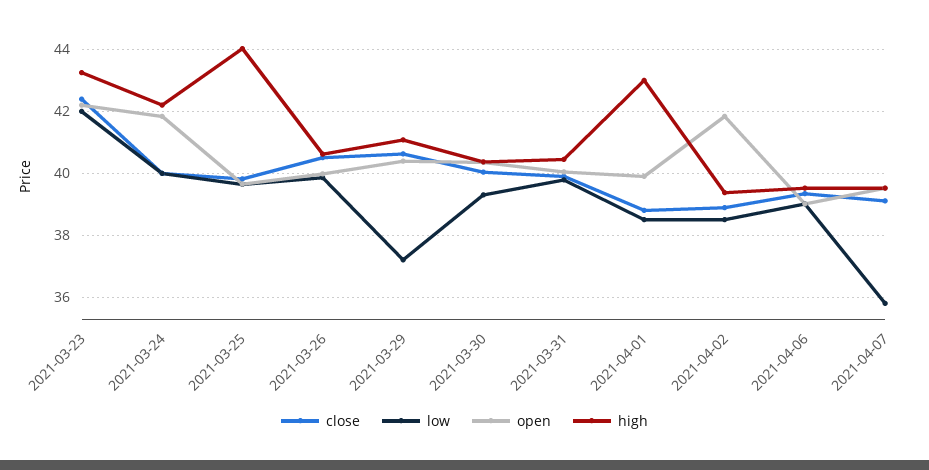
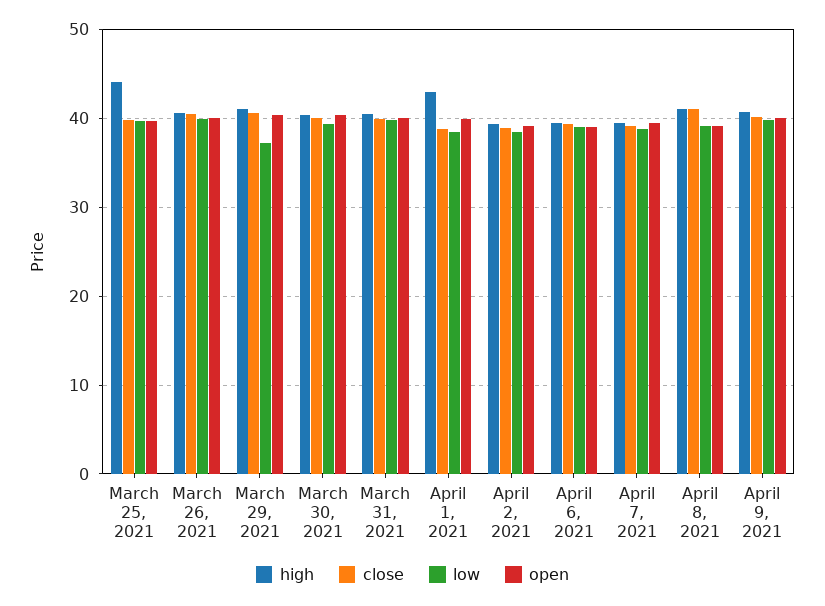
close, 2021-03-23: 42.4 -> none
low, 2021-03-23: 42 -> none
open, 2021-03-23: 42.2 -> none
high, 2021-03-23: 43.2 -> none
close, 2021-03-24: 40 -> none
low, 2021-03-24: 40 -> none
open, 2021-03-24: 41.8 -> none
high, 2021-03-24: 42.2 -> none
open, 2021-04-02: 41.8 -> 39
low, 2021-04-07: 35.8 -> 39
high, April 8, 2021: none -> 41
close, April 8, 2021: none -> 41
low, April 8, 2021: none -> 39
open, April 8, 2021: none -> 39
high, April 9, 2021: none -> 41
close, April 9, 2021: none -> 40
low, April 9, 2021: none -> 40
open, April 9, 2021: none -> 40

